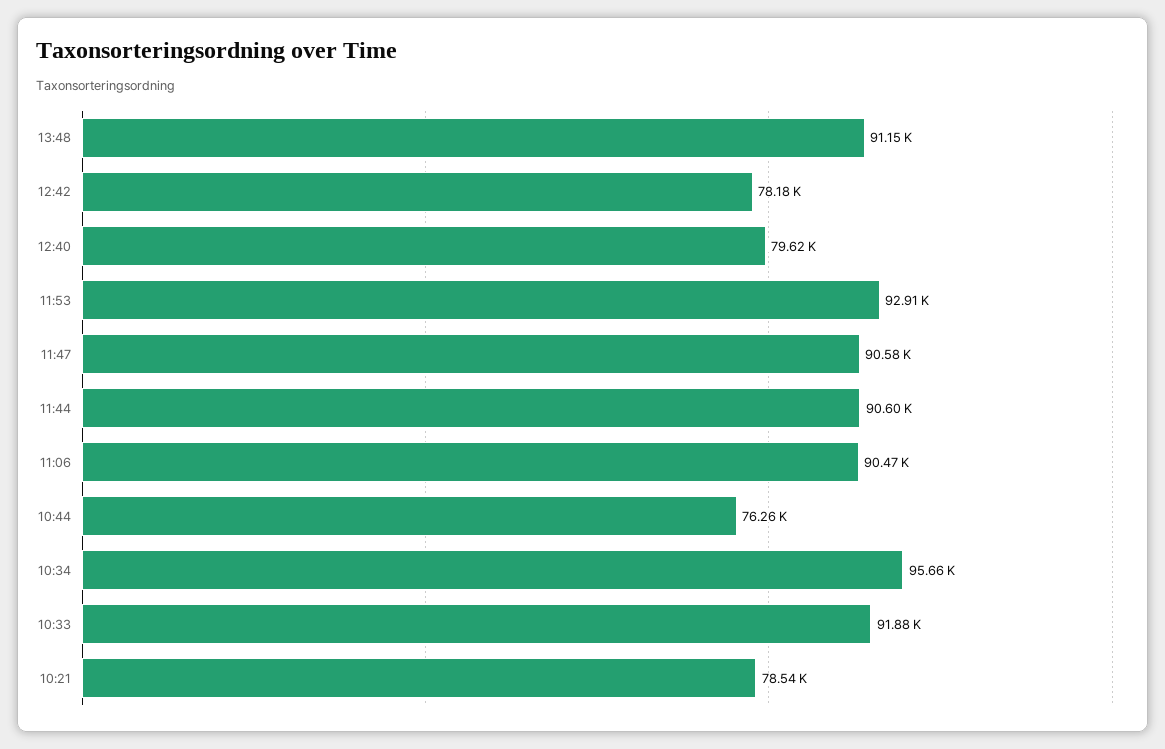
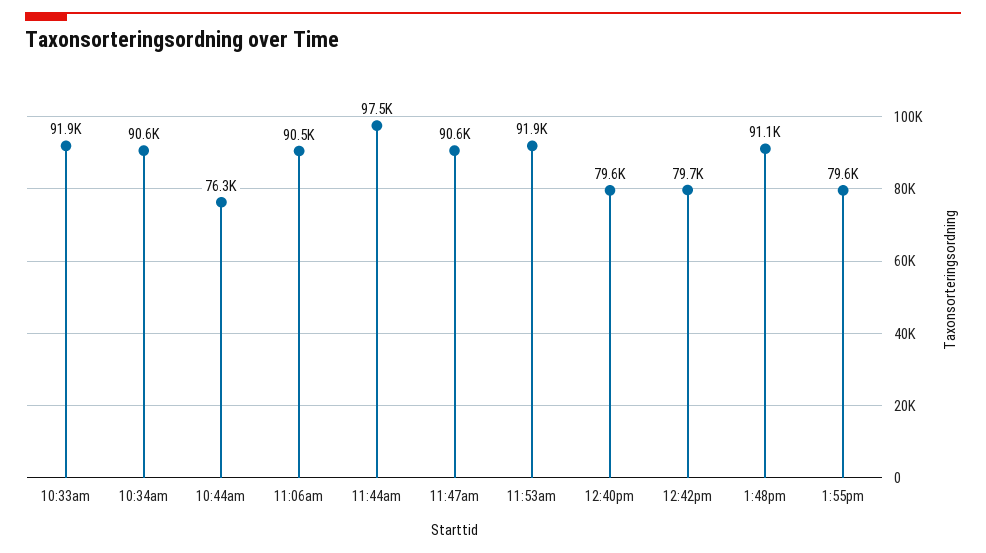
12:42: 78180 -> 79700
11:53: 92910 -> 91900
11:44: 90600 -> 97500
10:34: 95660 -> 90600
10:21: 78540 -> none
1:55pm: none -> 79600

